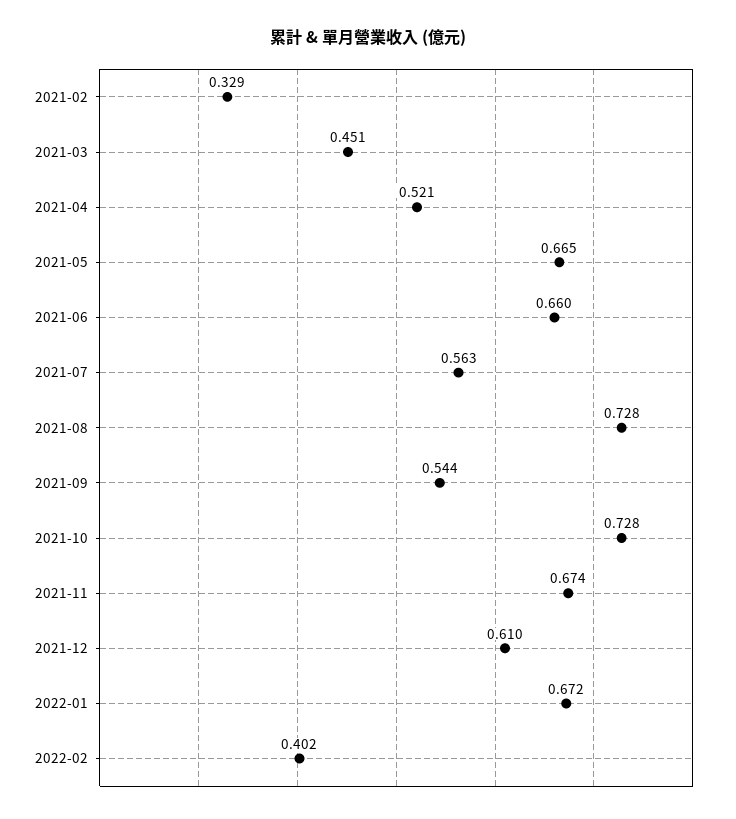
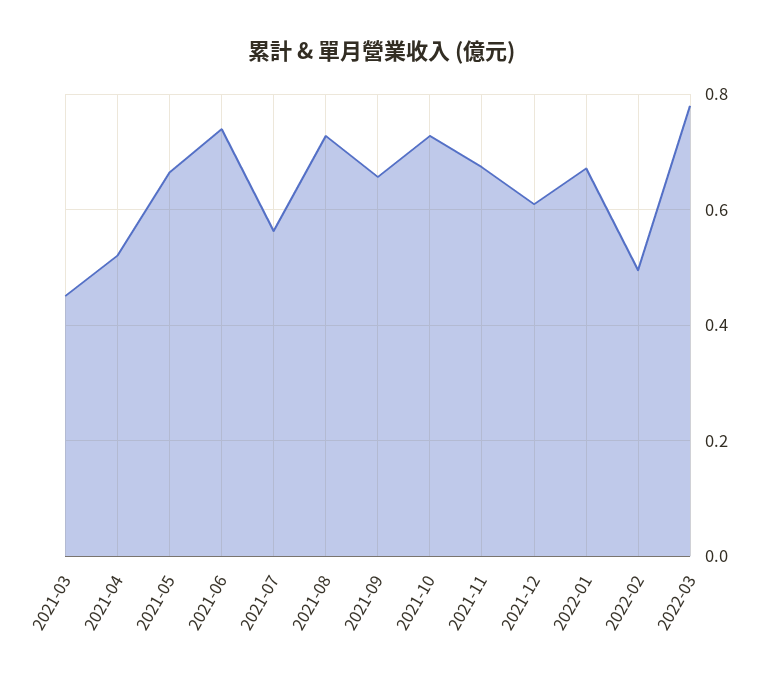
2021-02: 0.329 -> none
2021-06: 0.66 -> 0.74
2021-09: 0.544 -> 0.66
2022-02: 0.402 -> 0.5
2022-03: none -> 0.78

